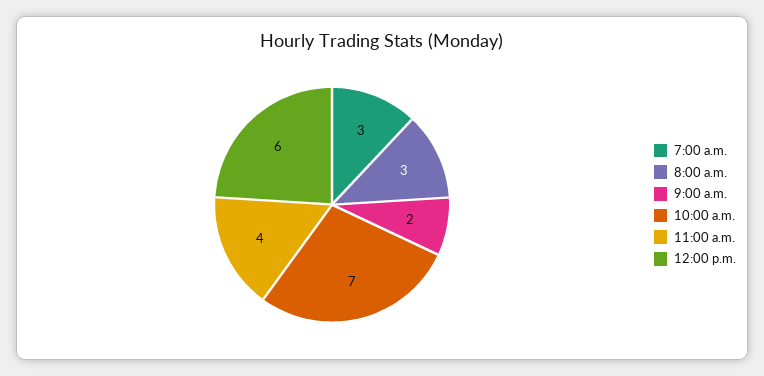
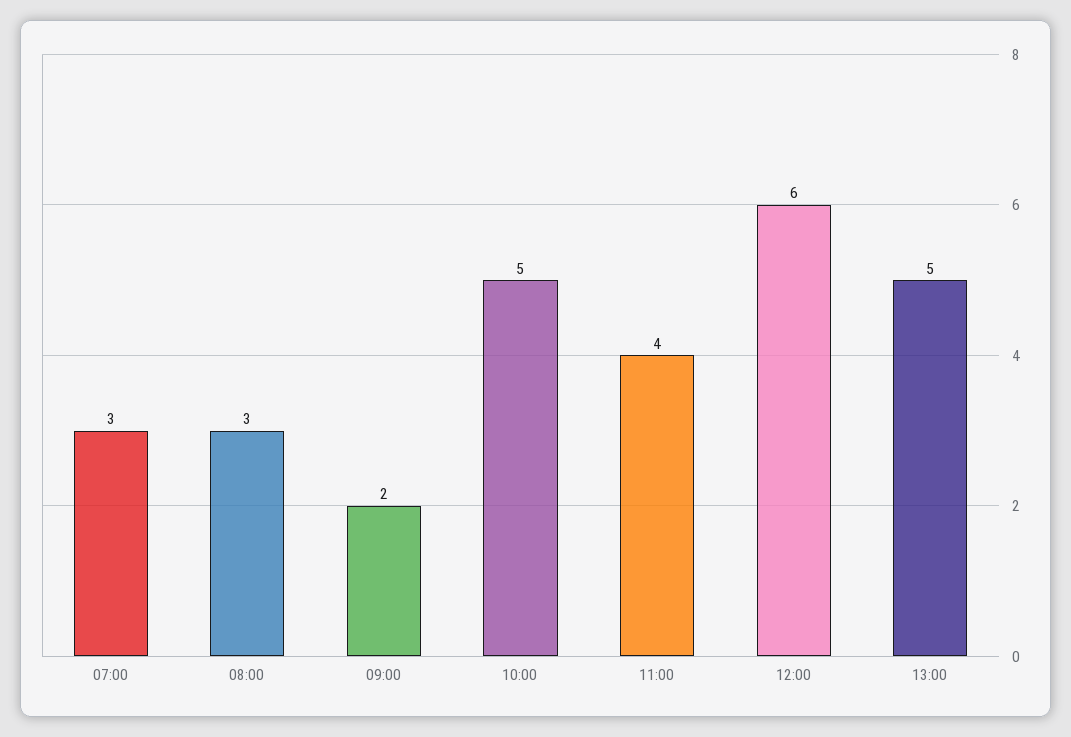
10:00 a.m.: 7 -> 5
13:00: none -> 5

